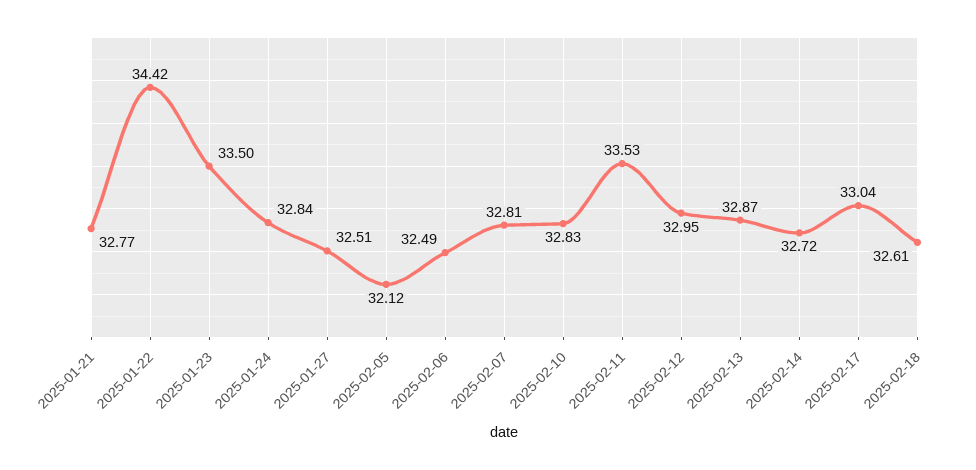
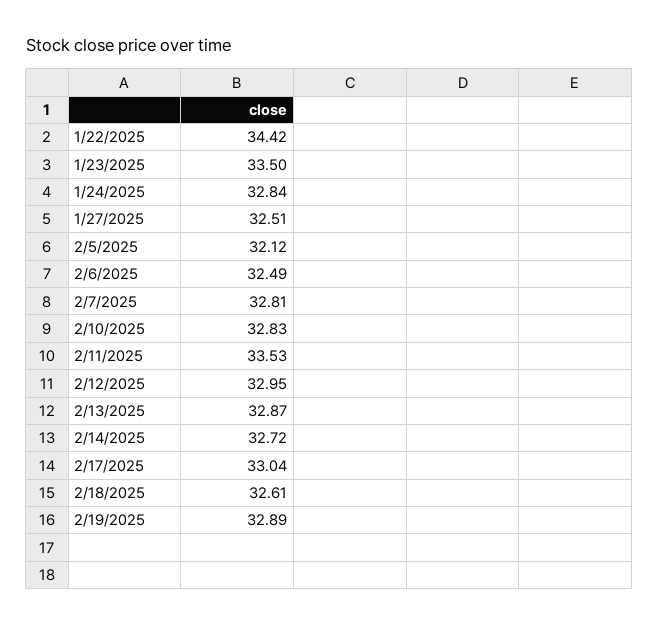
2025-01-21: 32.77 -> none
2/19/2025: none -> 32.89

